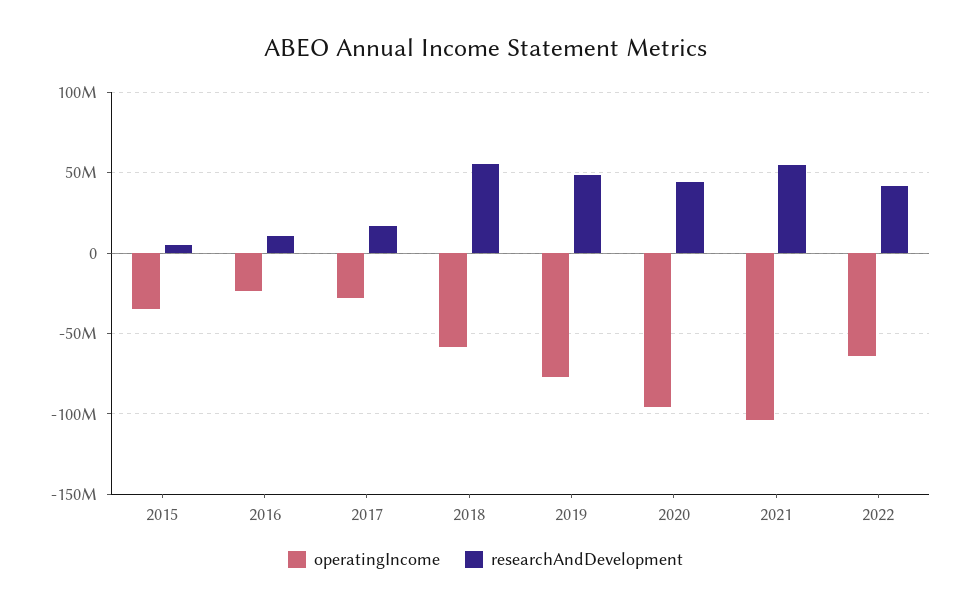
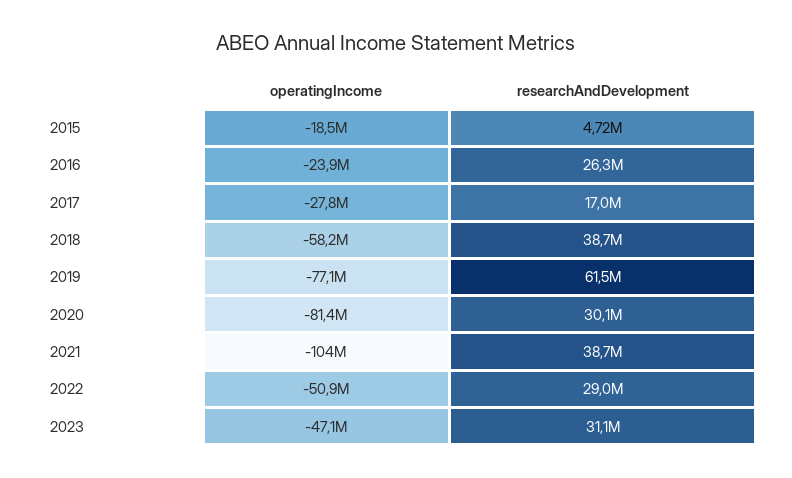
operatingIncome, 2015: -35000000 -> -18500000
researchAndDevelopment, 2016: 10000000 -> 26300000
researchAndDevelopment, 2018: 55000000 -> 38700000
researchAndDevelopment, 2019: 50000000 -> 61500000
operatingIncome, 2020: -95000000 -> -81400000
researchAndDevelopment, 2020: 45000000 -> 30100000
researchAndDevelopment, 2021: 55000000 -> 38700000
operatingIncome, 2022: -65000000 -> -50900000
researchAndDevelopment, 2022: 40000000 -> 29000000
operatingIncome, 2023: none -> -47100000
researchAndDevelopment, 2023: none -> 31100000

